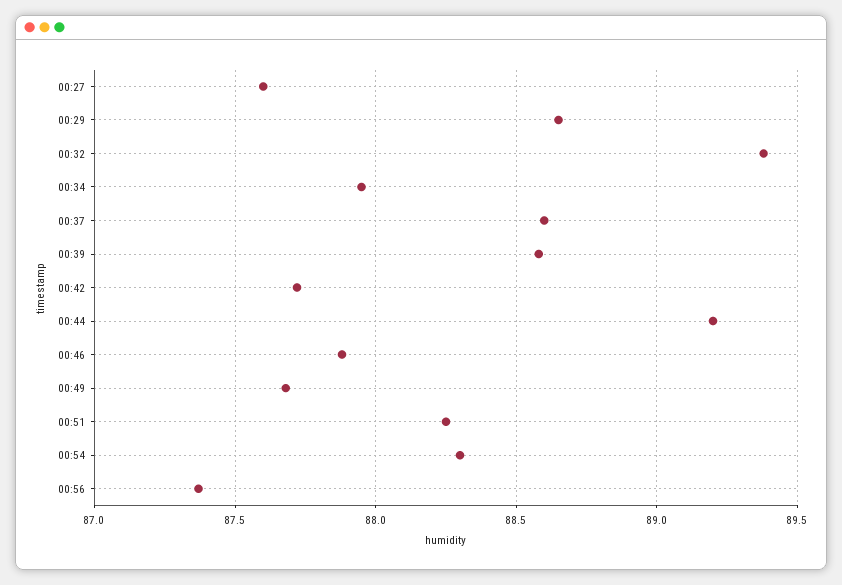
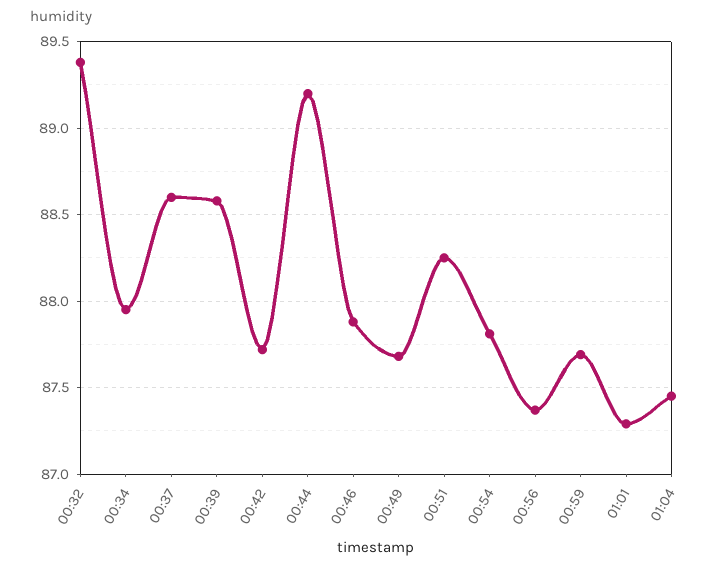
00:27: 87.6 -> none
00:29: 88.65 -> none
00:54: 88.3 -> 87.8
00:59: none -> 87.7
01:01: none -> 87.3
01:04: none -> 87.45

